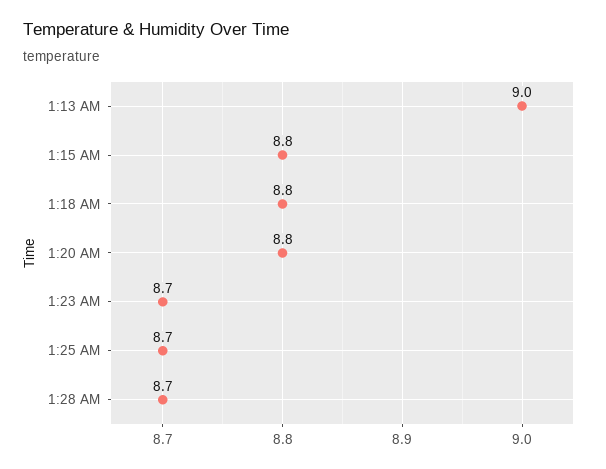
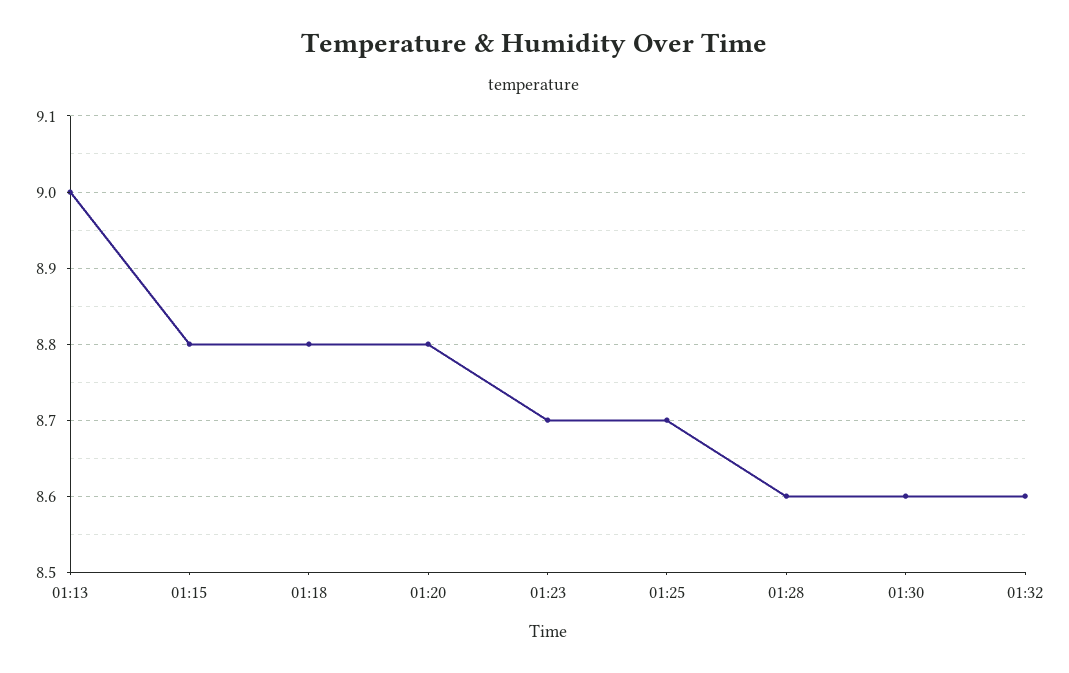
1:28 AM: 8.7 -> 8.6
01:30: none -> 8.6
01:32: none -> 8.6

